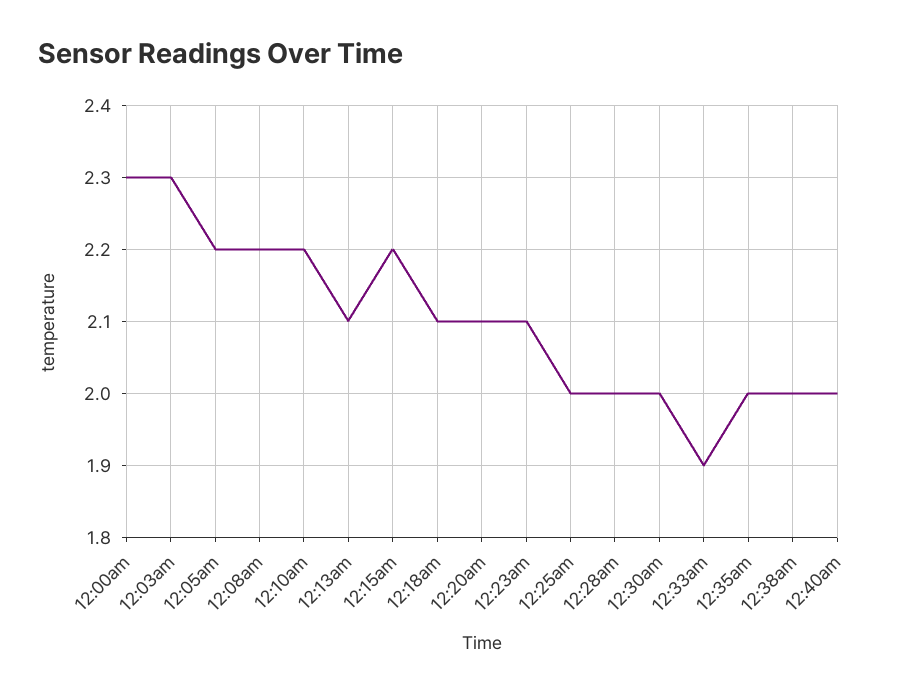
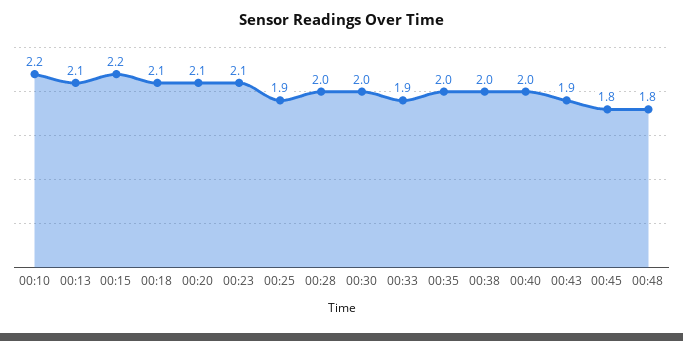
12:00am: 2.3 -> none
12:03am: 2.3 -> none
12:05am: 2.2 -> none
12:08am: 2.2 -> none
12:25am: 2 -> 1.9
00:43: none -> 1.9
00:45: none -> 1.8
00:48: none -> 1.8

